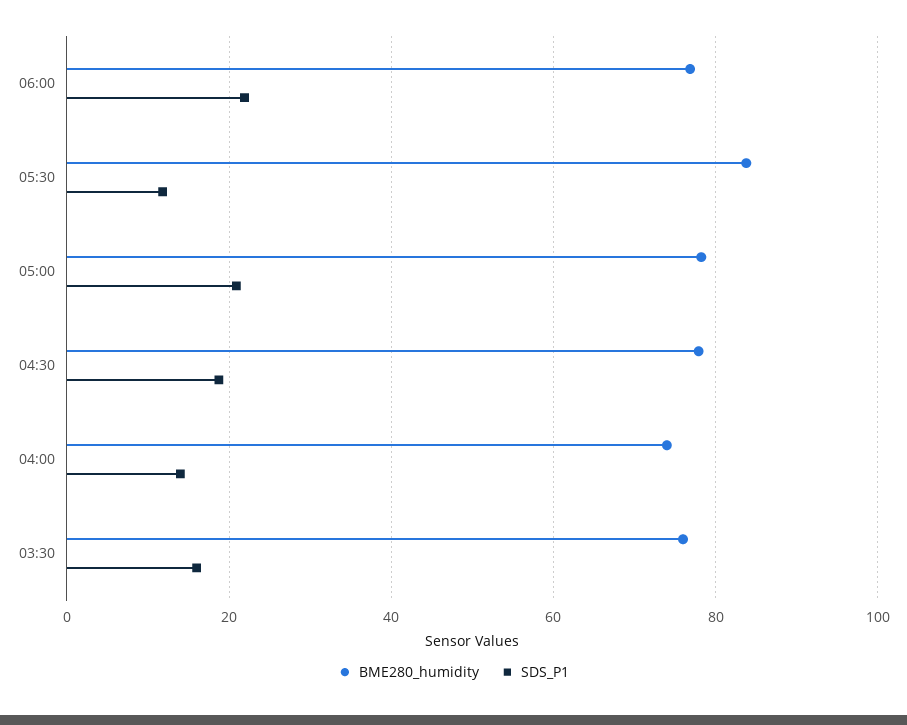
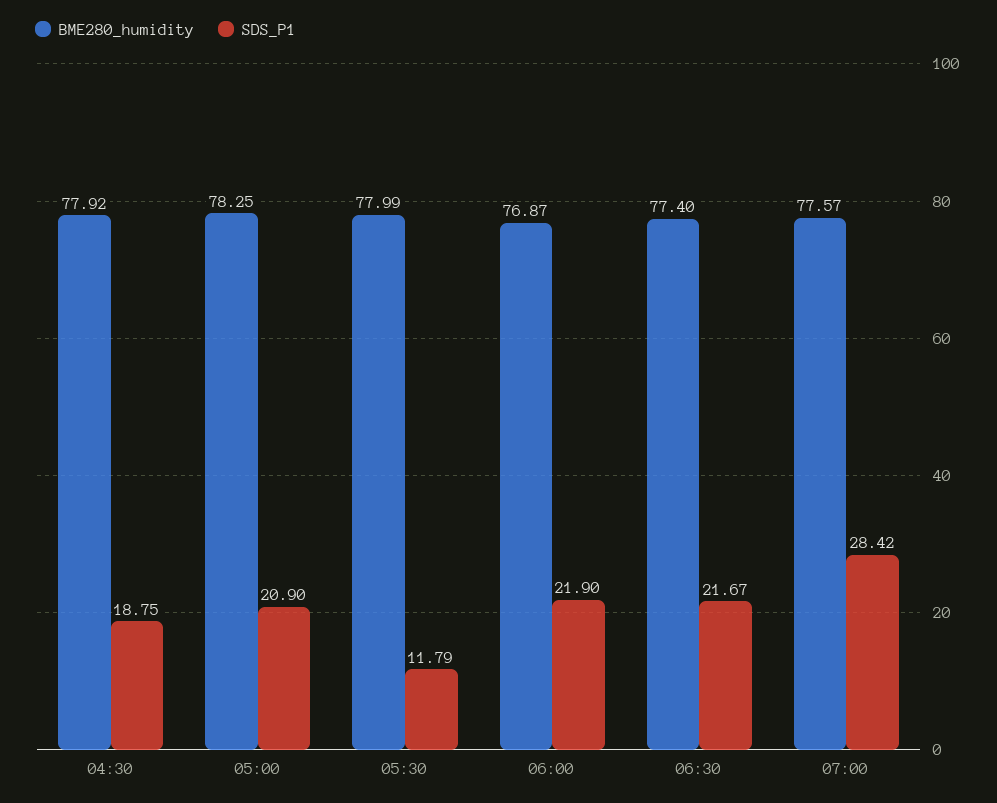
BME280_humidity, 05:30: 84 -> 77.99
BME280_humidity, 04:00: 74 -> none
SDS_P1, 04:00: 14 -> none
BME280_humidity, 03:30: 76 -> none
SDS_P1, 03:30: 16 -> none
BME280_humidity, 06:30: none -> 77.4
SDS_P1, 06:30: none -> 21.67
BME280_humidity, 07:00: none -> 77.57
SDS_P1, 07:00: none -> 28.42

